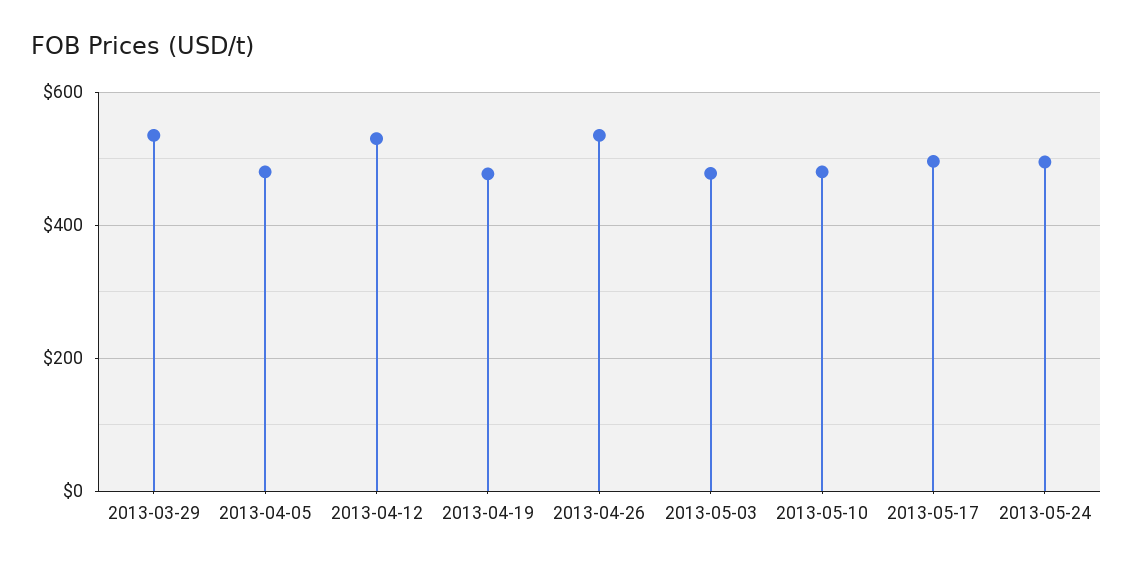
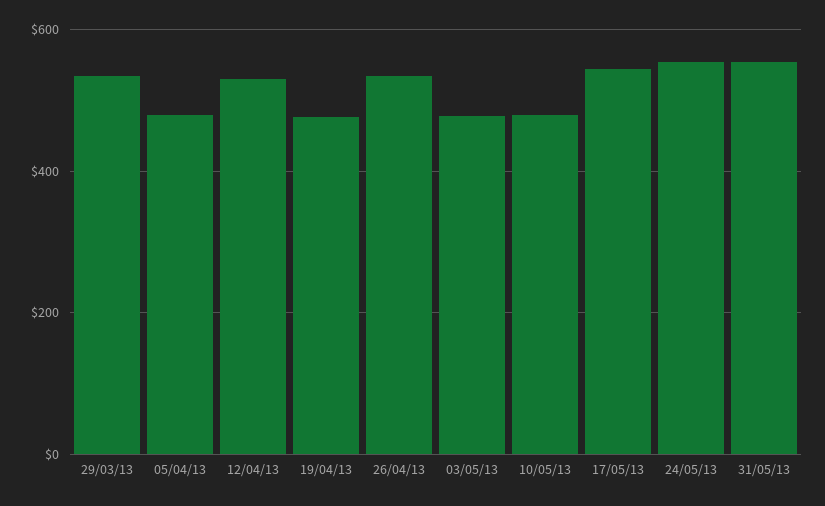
2013-05-17: 500 -> 540
2013-05-24: 500 -> 560
31/05/13: none -> 560

